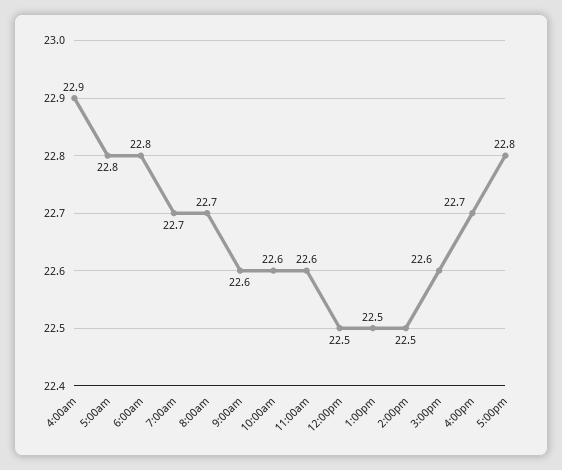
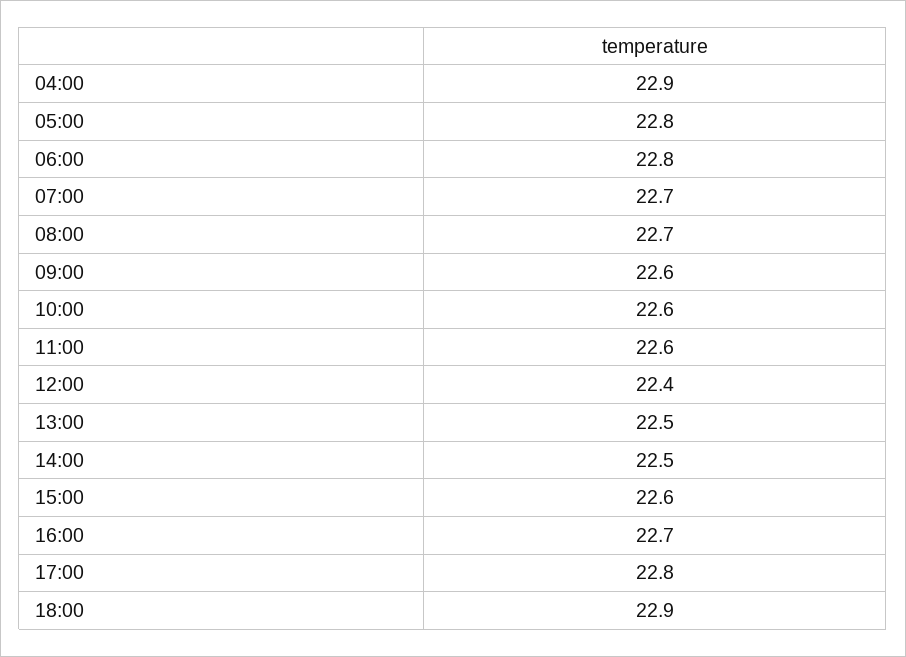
12:00pm: 22.5 -> 22.4
18:00: none -> 22.9

